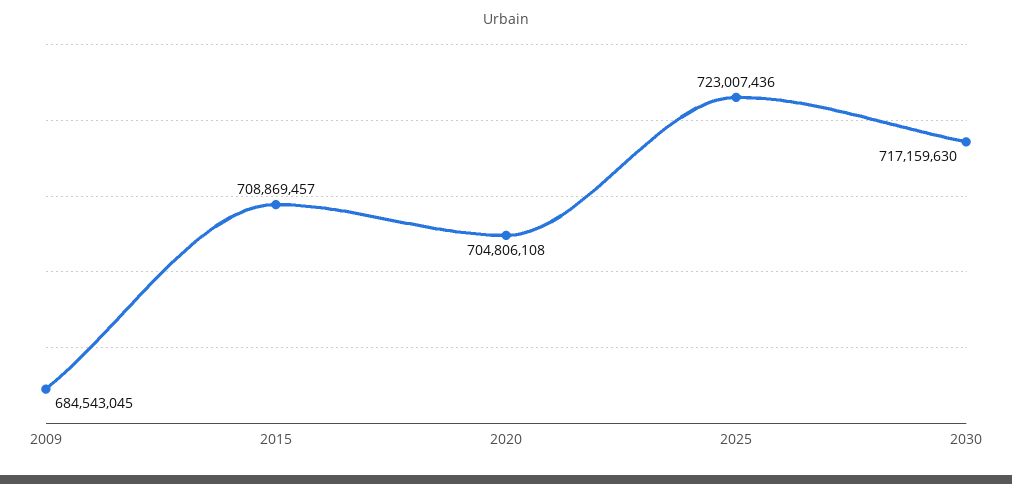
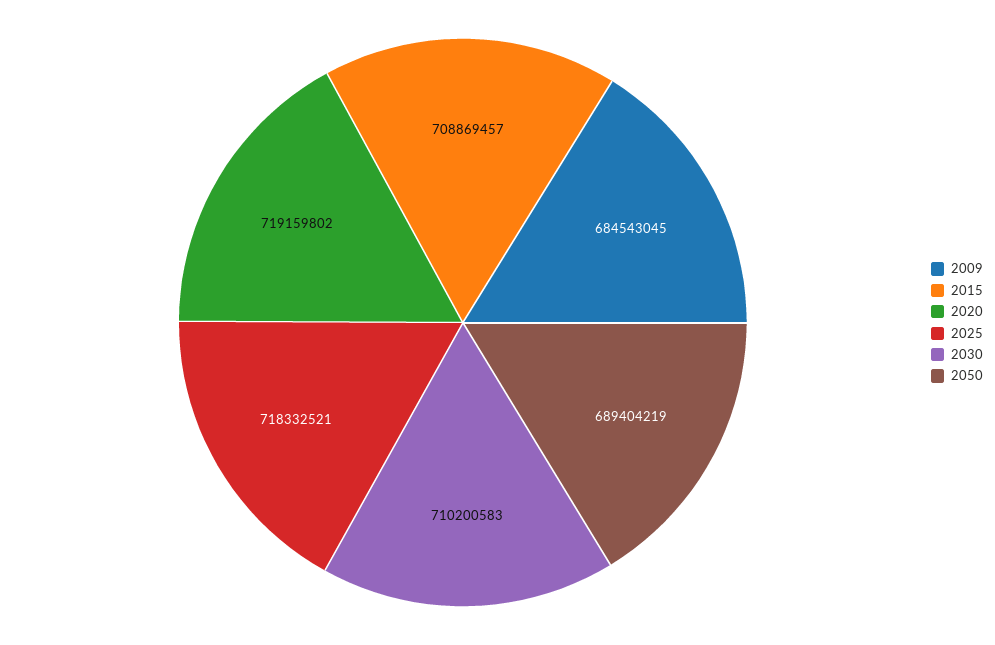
2020: 704806108 -> 719159802
2025: 723007436 -> 718332521
2030: 717159630 -> 710200583
2050: none -> 689404219

